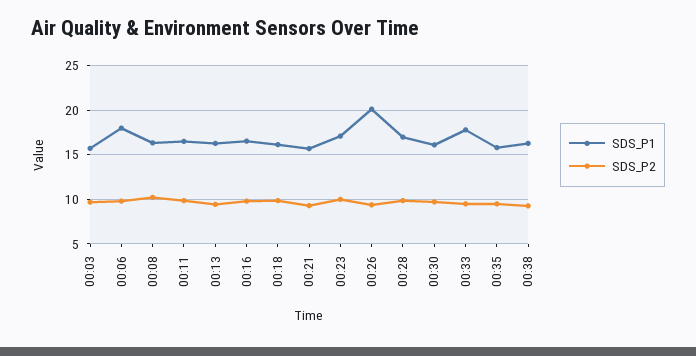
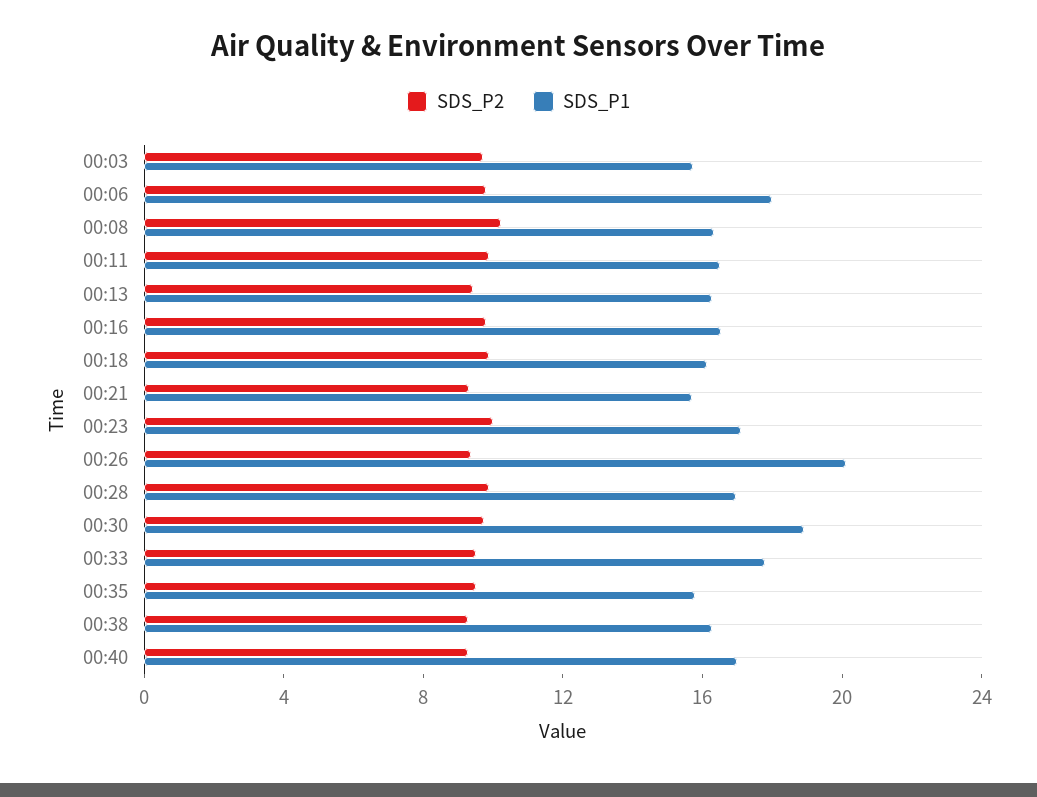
SDS_P1, 00:30: 16 -> 19
SDS_P2, 00:40: none -> 9
SDS_P1, 00:40: none -> 17

